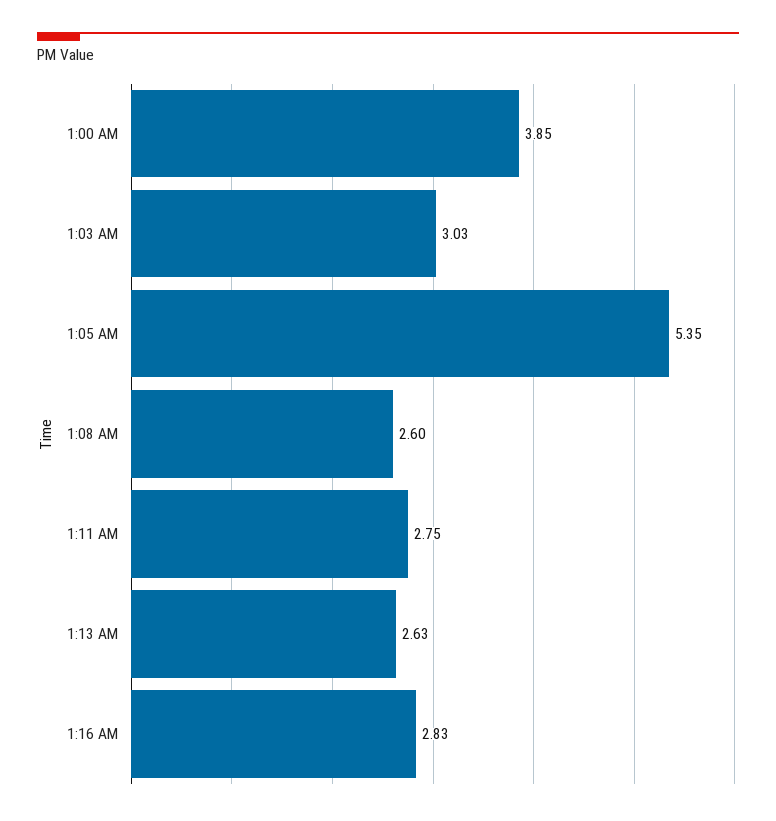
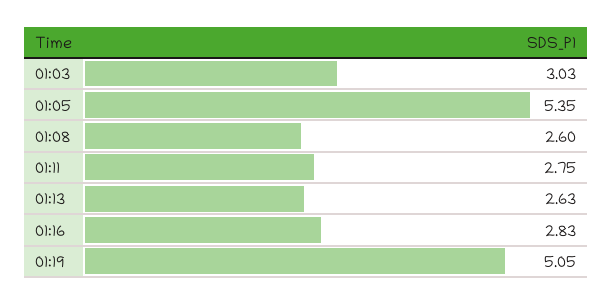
1:00 AM: 3.85 -> none
01:19: none -> 5.05

